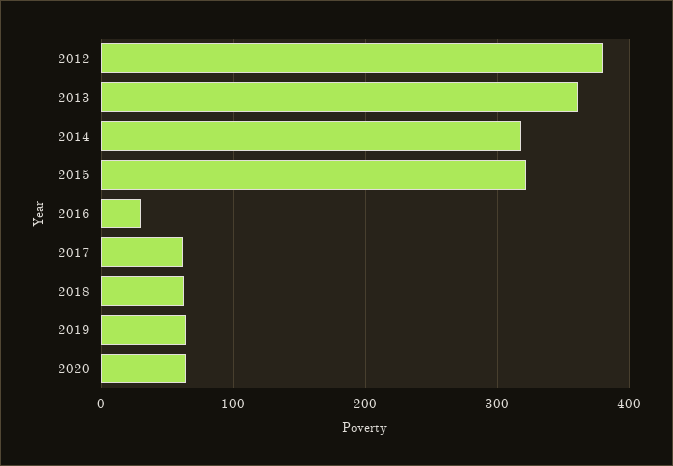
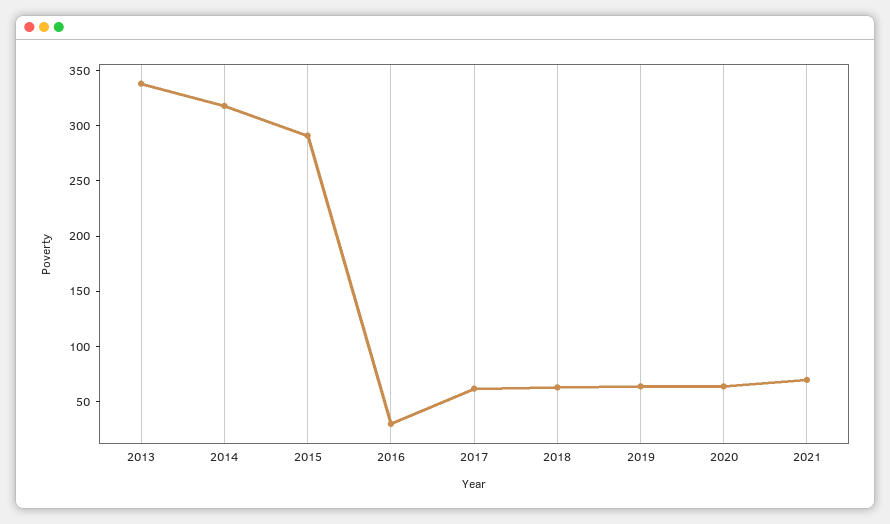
2012: 380 -> none
2013: 360 -> 340
2015: 320 -> 290
2021: none -> 70

